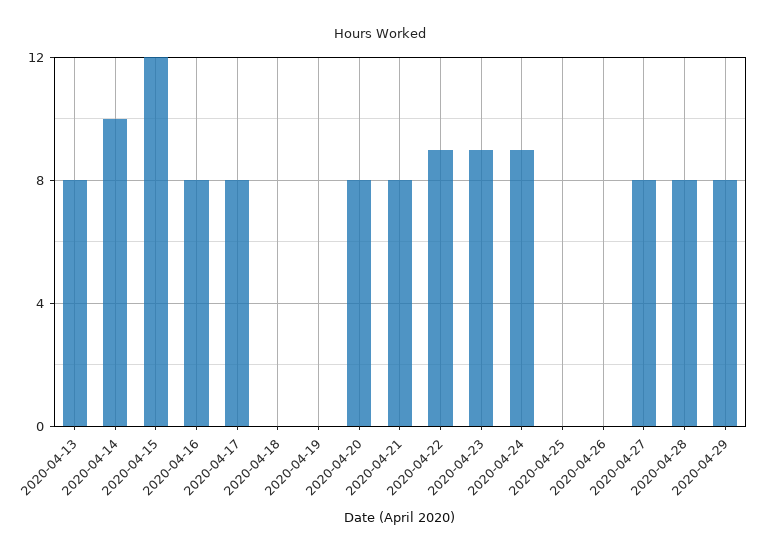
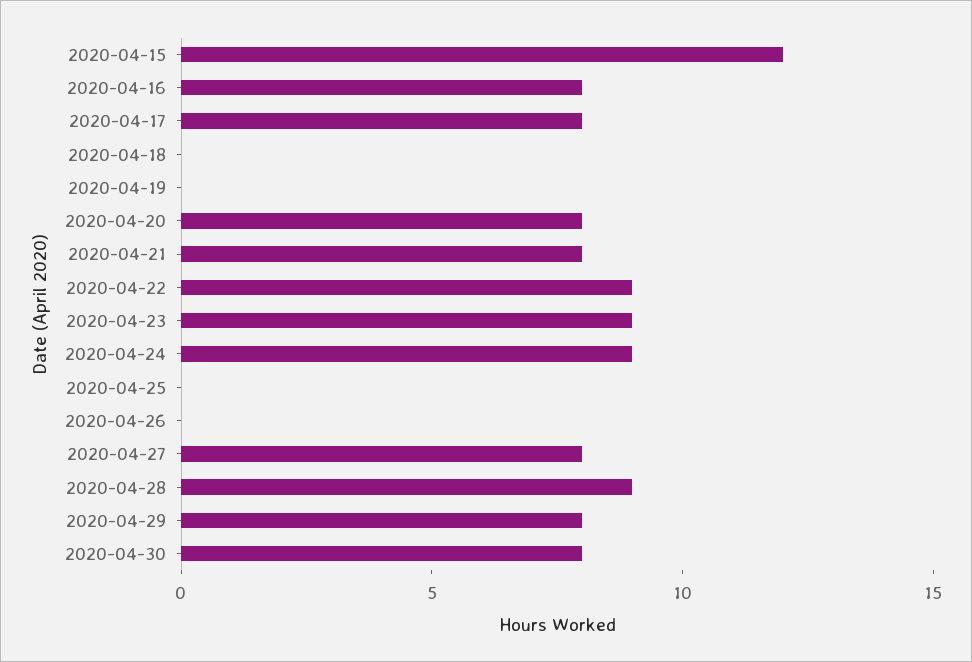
2020-04-13: 8 -> none
2020-04-14: 10 -> none
2020-04-28: 8 -> 9
2020-04-30: none -> 8

